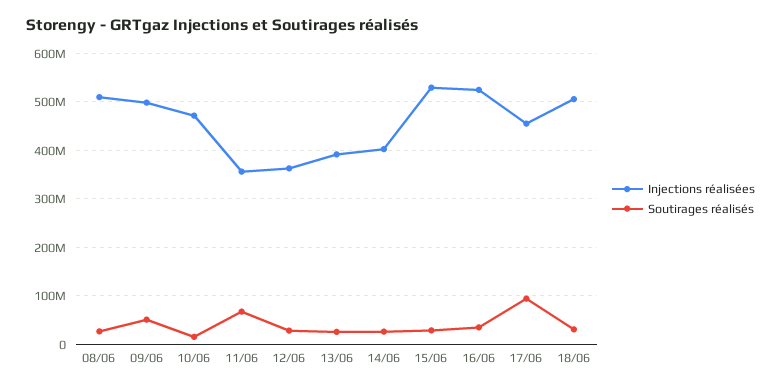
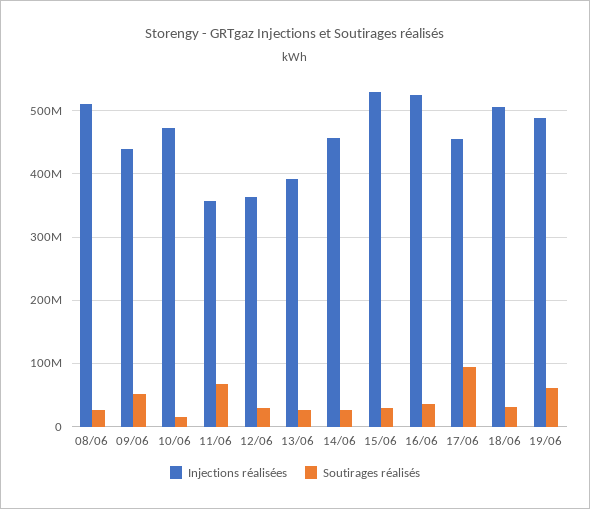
Injections réalisées, 09/06: 500000000 -> 440000000
Injections réalisées, 14/06: 400000000 -> 460000000
Injections réalisées, 19/06: none -> 490000000
Soutirages réalisés, 19/06: none -> 60000000

